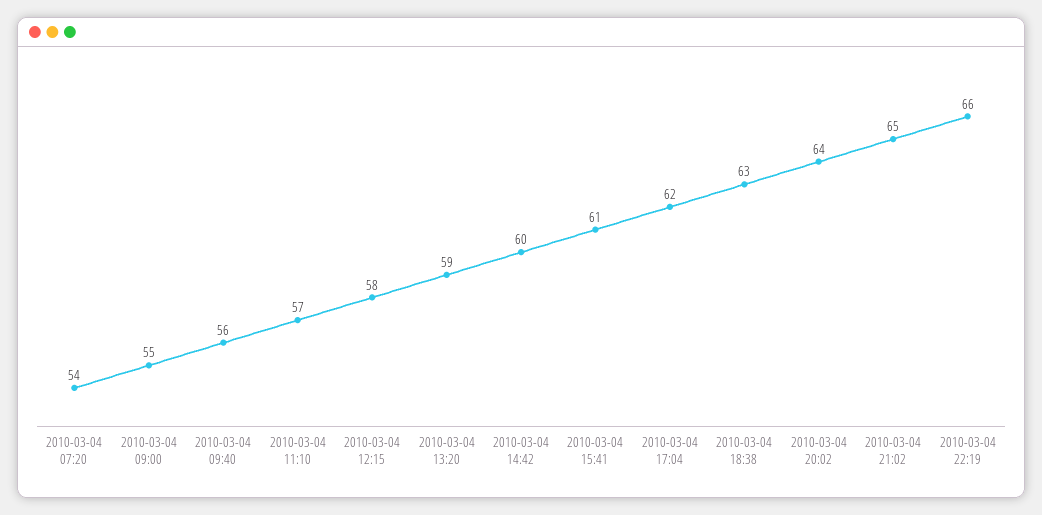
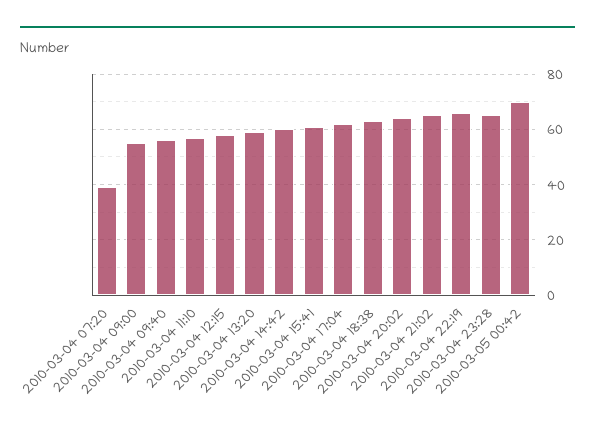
2010-03-04 07:20: 54 -> 40
2010-03-04 23:28: none -> 65
2010-03-05 00:42: none -> 70

